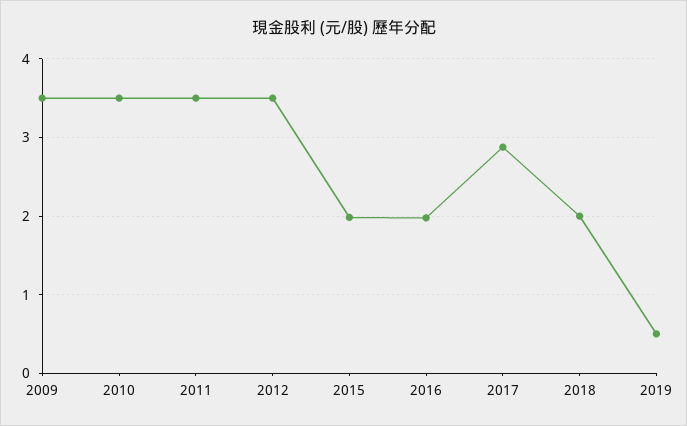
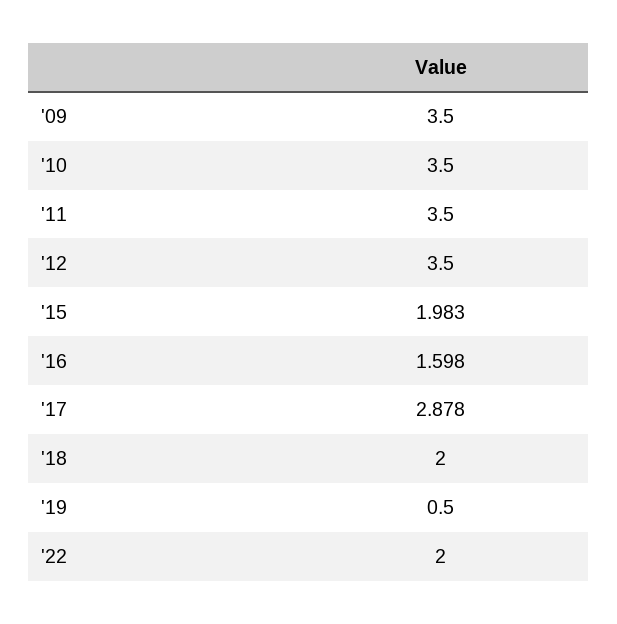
2016: 2 -> 1.598
'22: none -> 2

